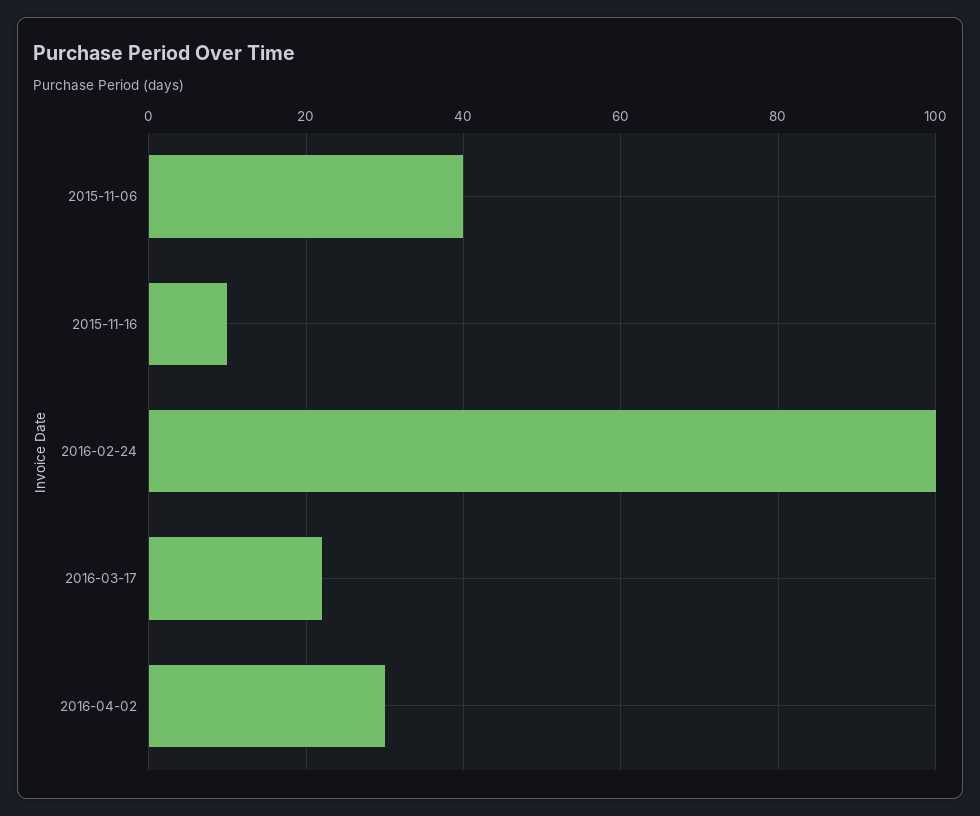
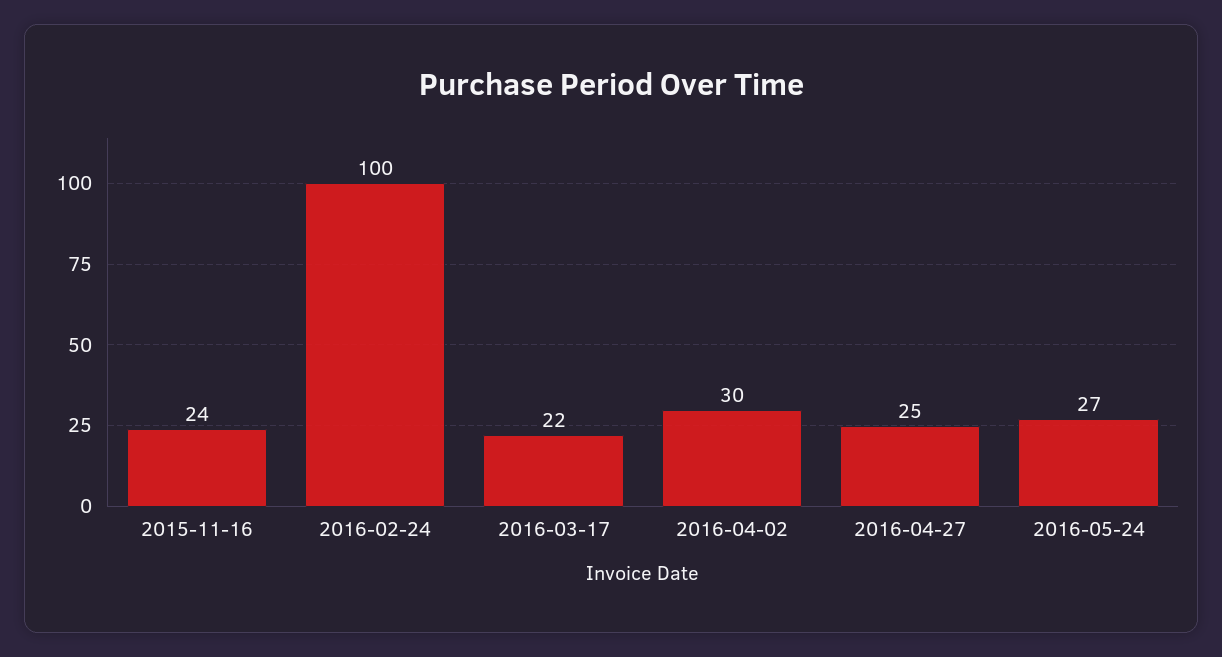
2015-11-06: 40 -> none
2015-11-16: 10 -> 24
2016-04-27: none -> 25
2016-05-24: none -> 27

